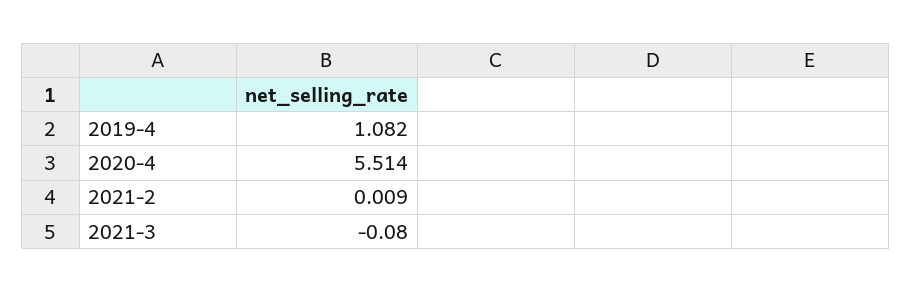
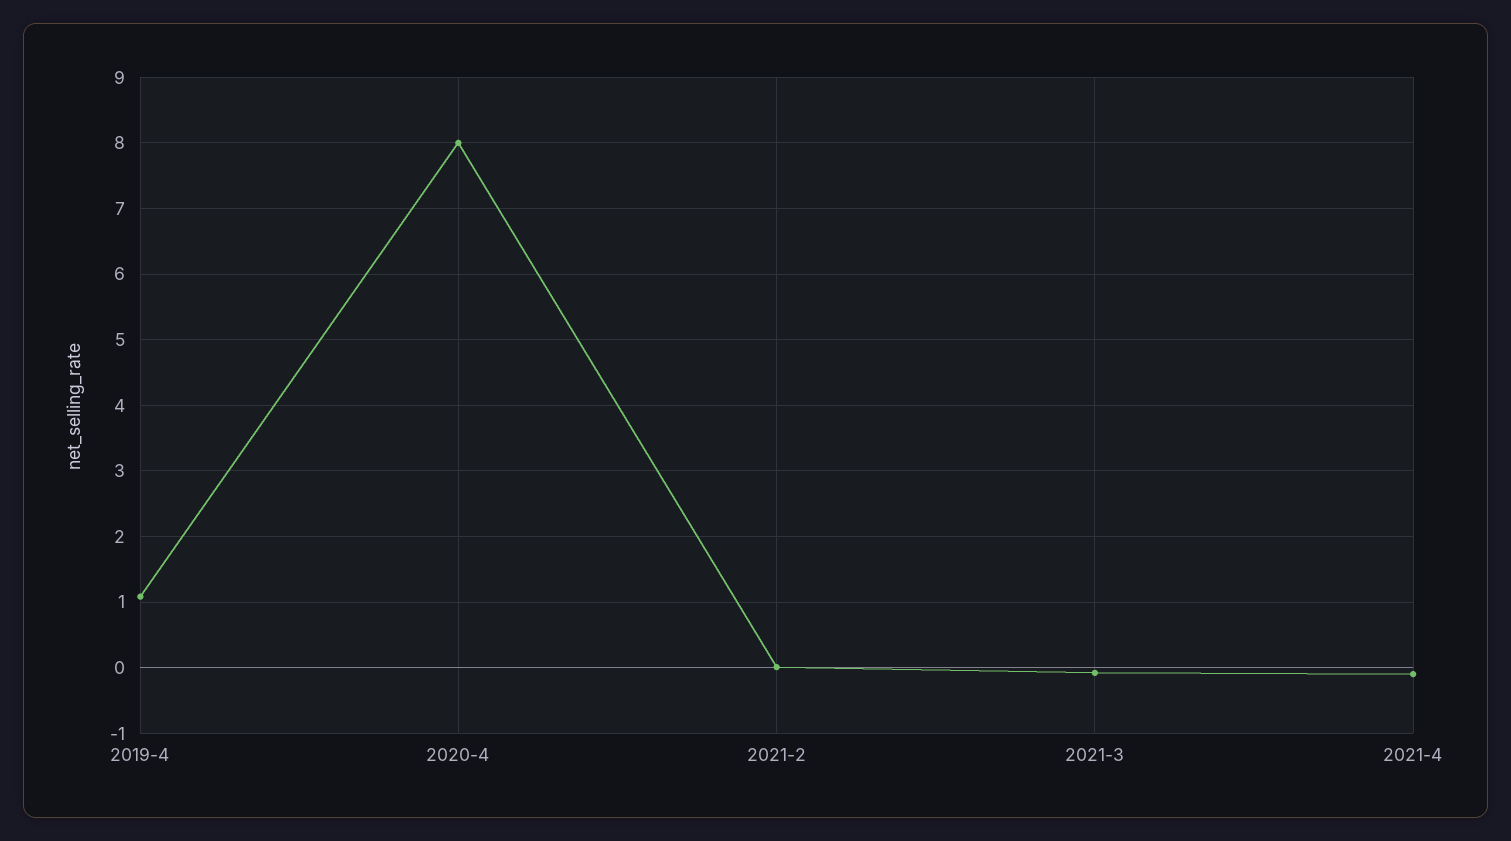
2020-4: 5.514 -> 8
2021-4: none -> -0.1

